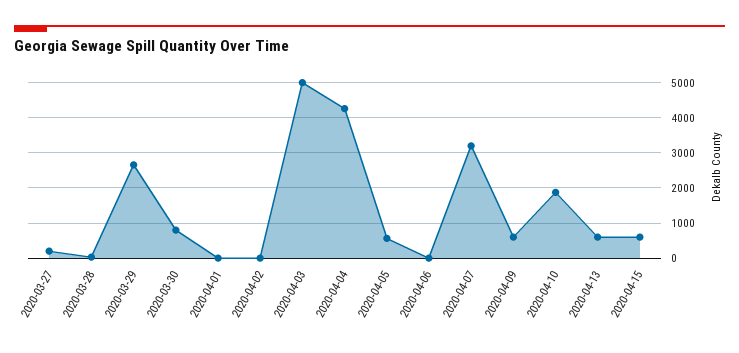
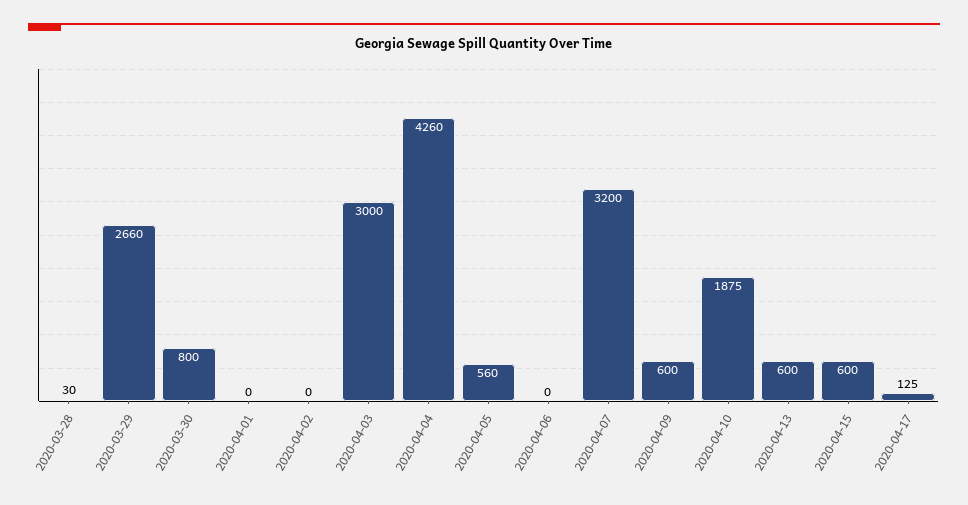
2020-03-27: 200 -> none
2020-04-03: 5000 -> 3000
2020-04-17: none -> 125

